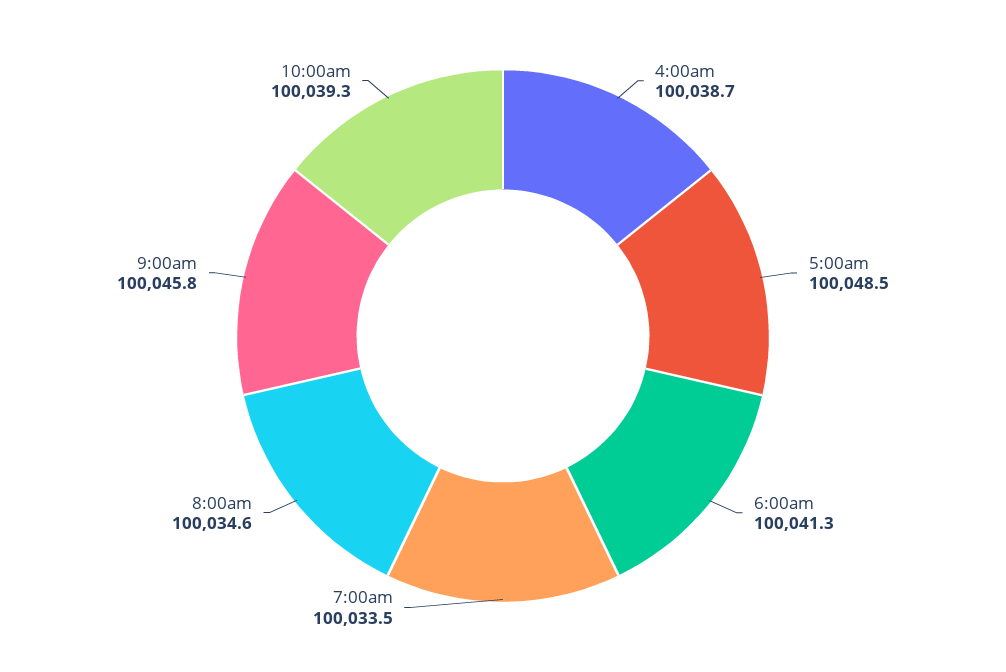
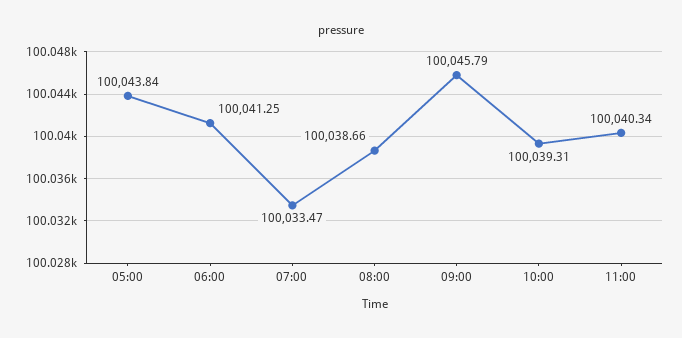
4:00am: 100038.7 -> none
5:00am: 100048.5 -> 100043.84
8:00am: 100034.6 -> 100038.66
11:00: none -> 100040.34

